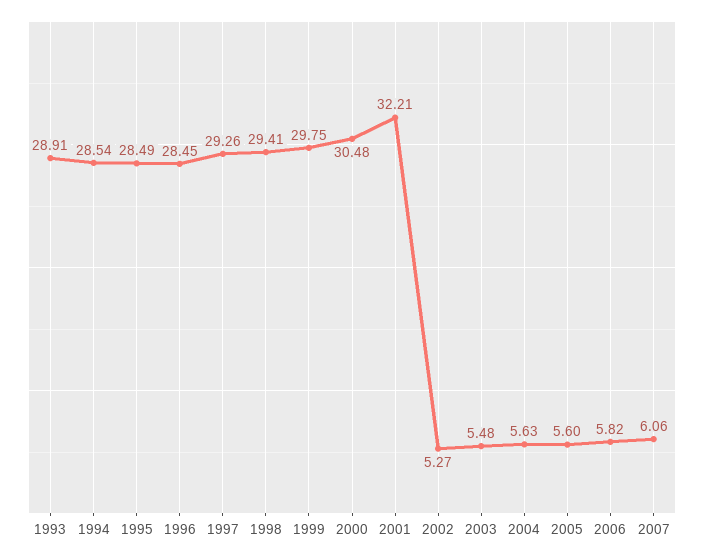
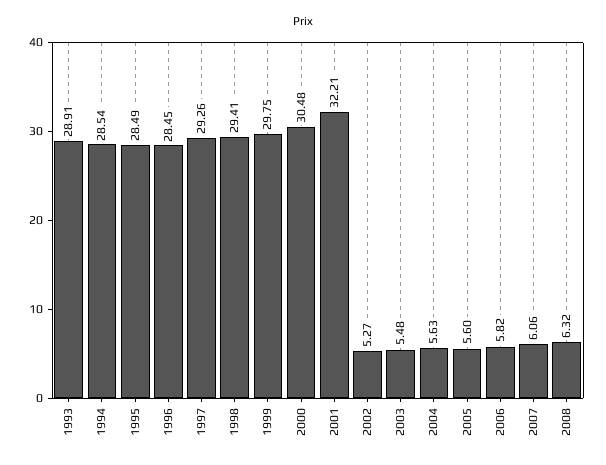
2008: none -> 6.32

